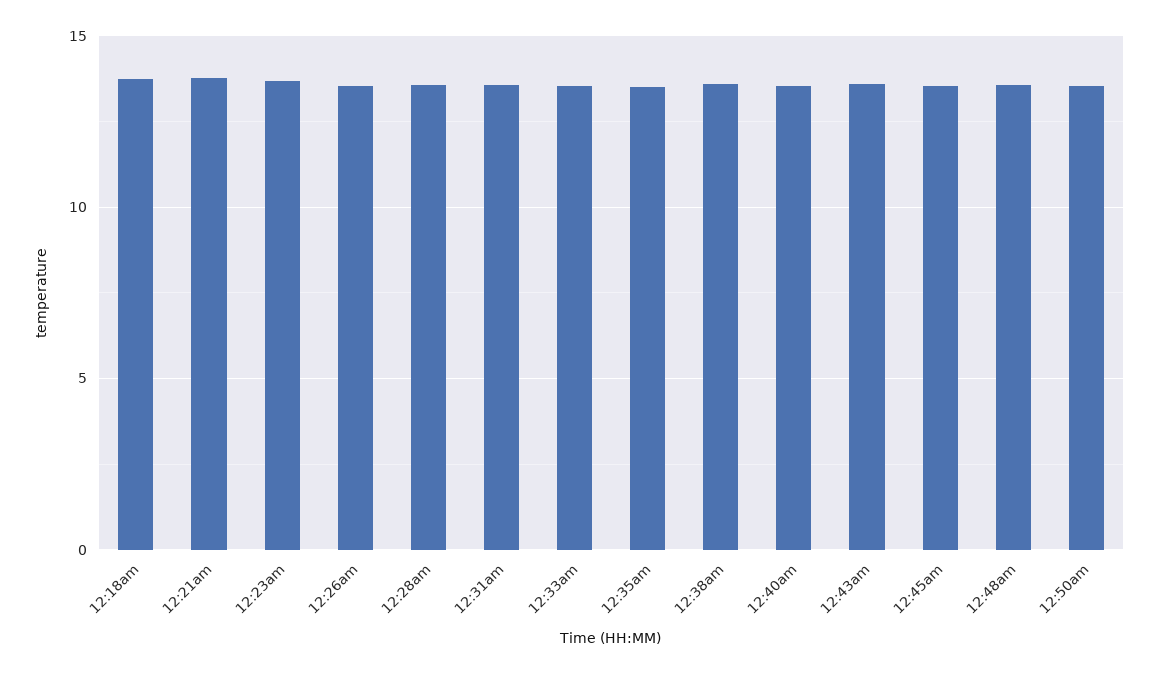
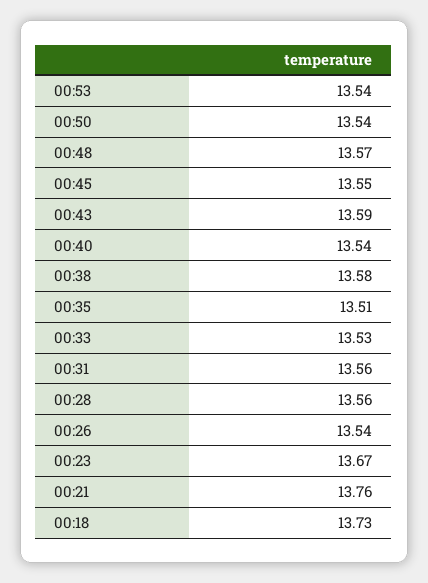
00:53: none -> 13.54

